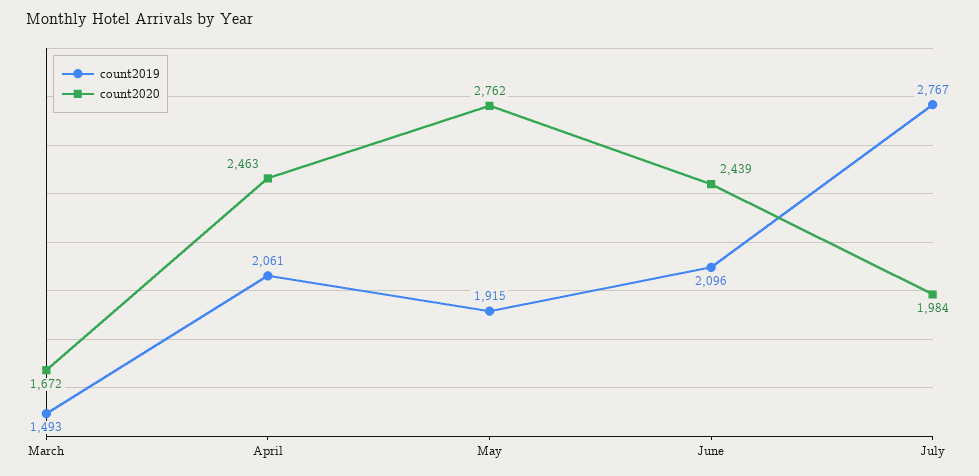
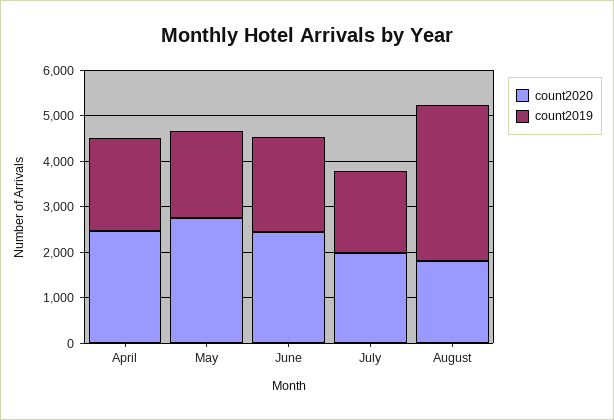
count2019, March: 1493 -> none
count2020, March: 1672 -> none
count2019, July: 2767 -> 1800
count2020, August: none -> 1800
count2019, August: none -> 3400

